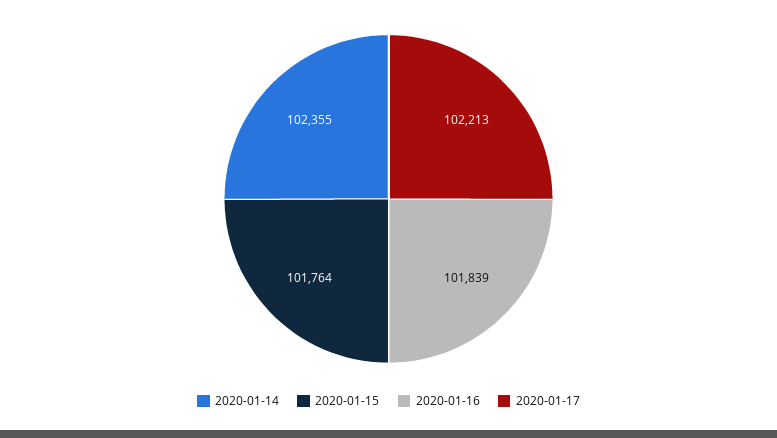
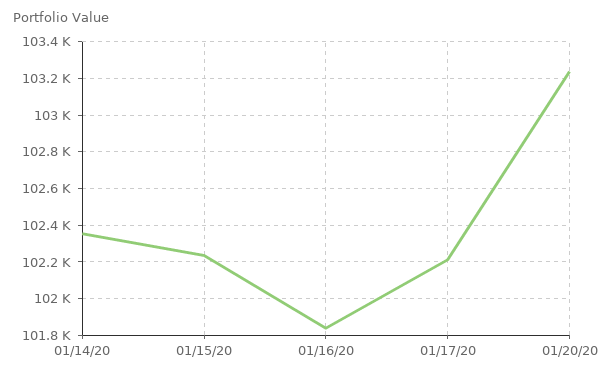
2020-01-15: 101764 -> 102250
01/20/20: none -> 103250

